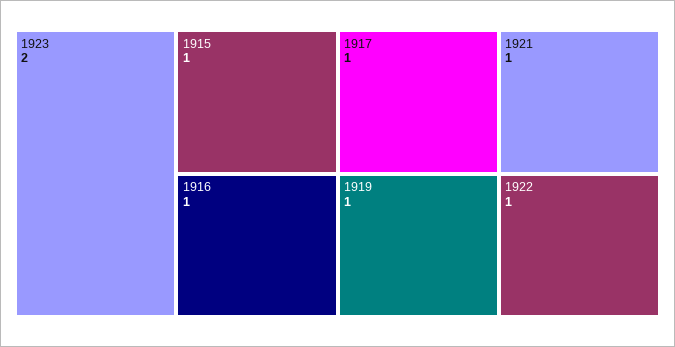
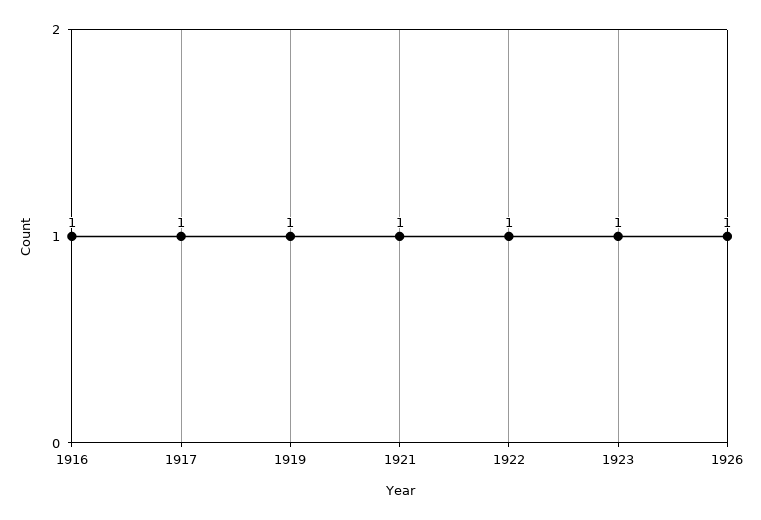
1923: 2 -> 1
1915: 1 -> none
1926: none -> 1

